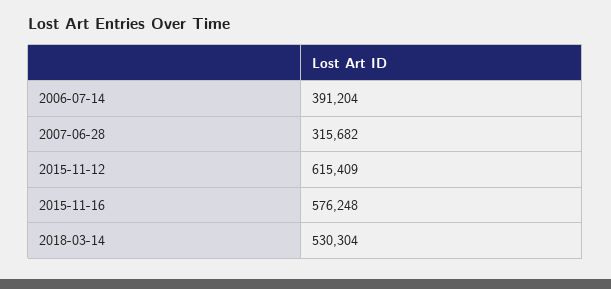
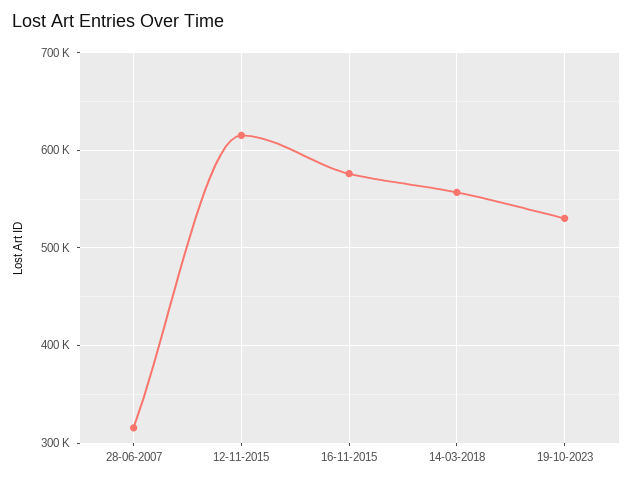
2006-07-14: 391204 -> none
2018-03-14: 530304 -> 560000
19-10-2023: none -> 530000

